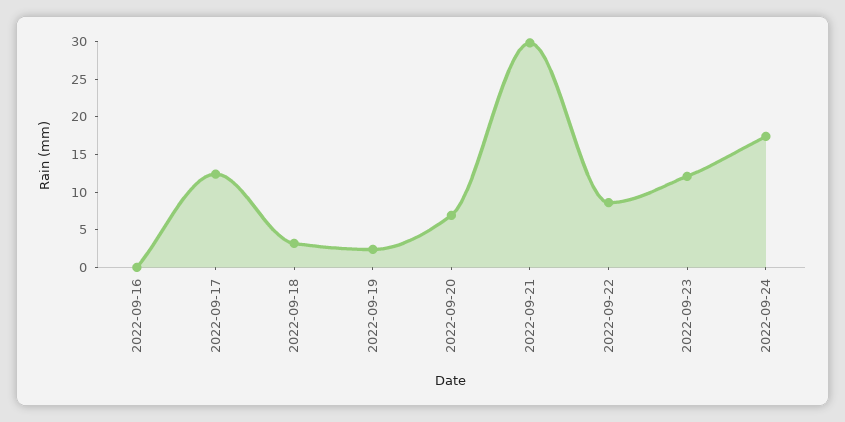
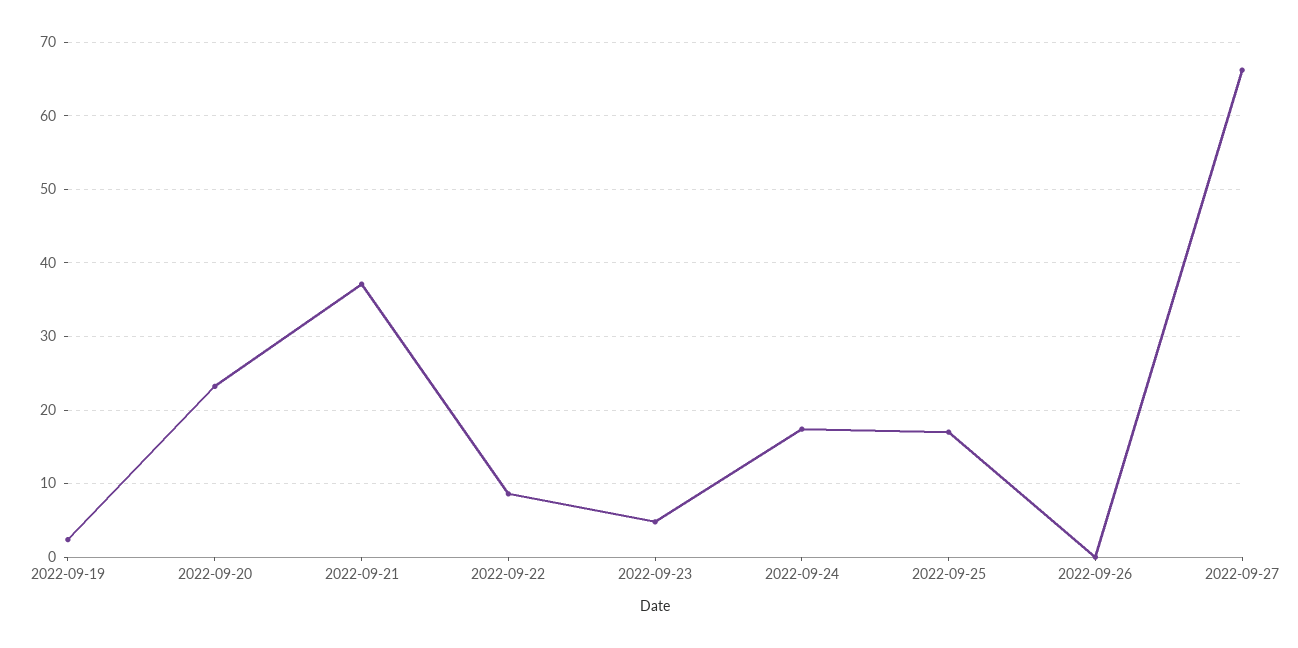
2022-09-16: 0 -> none
2022-09-17: 12.5 -> none
2022-09-18: 2.5 -> none
2022-09-20: 7.5 -> 23
2022-09-21: 30 -> 37
2022-09-23: 12.5 -> 5
2022-09-25: none -> 17
2022-09-26: none -> 0
2022-09-27: none -> 66

